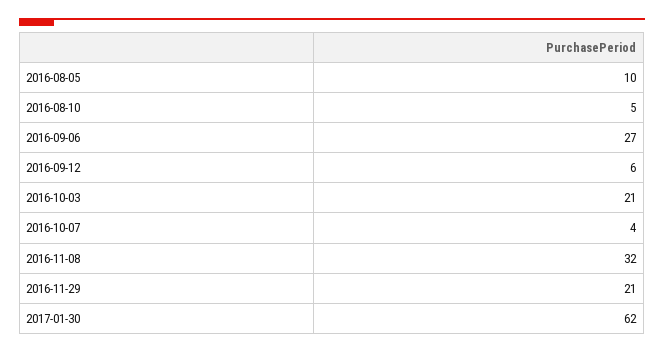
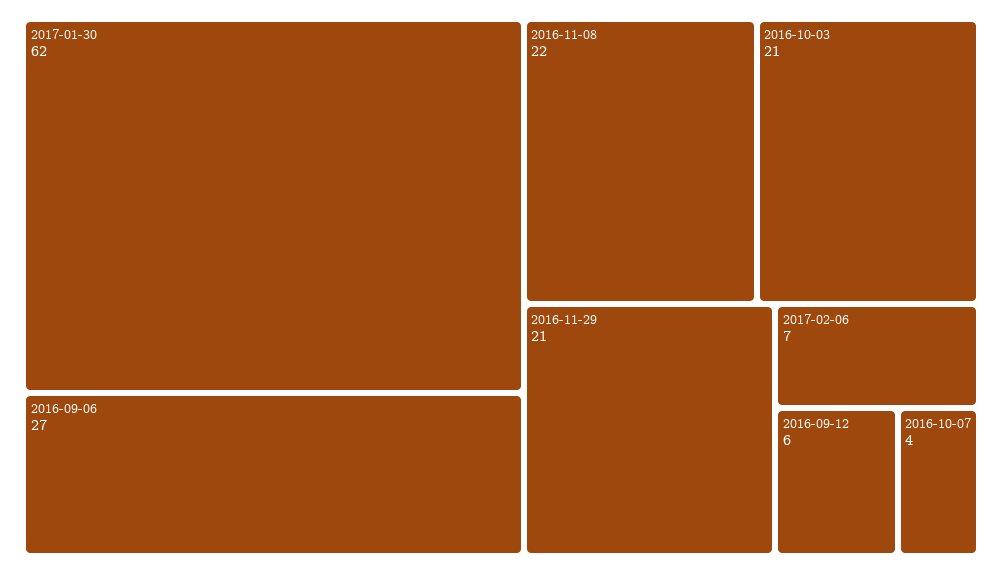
2016-08-05: 10 -> none
2016-08-10: 5 -> none
2016-11-08: 32 -> 22
2017-02-06: none -> 7

